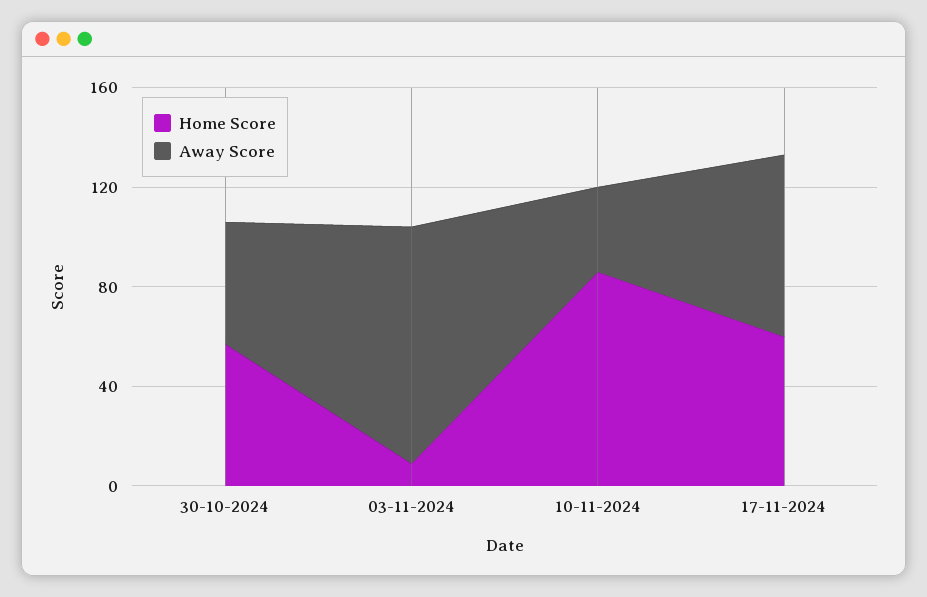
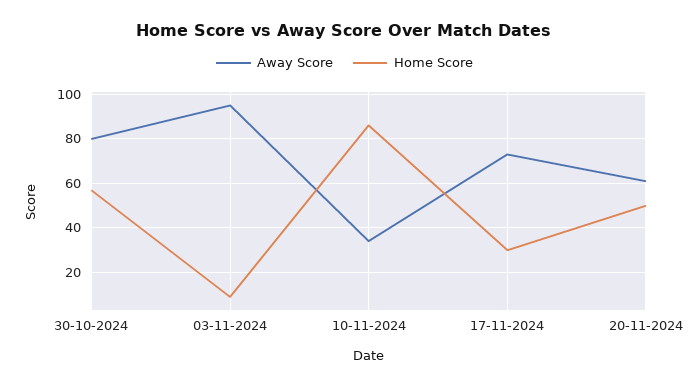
Away Score, 30-10-2024: 50 -> 80
Home Score, 17-11-2024: 60 -> 30
Away Score, 20-11-2024: none -> 60
Home Score, 20-11-2024: none -> 50

